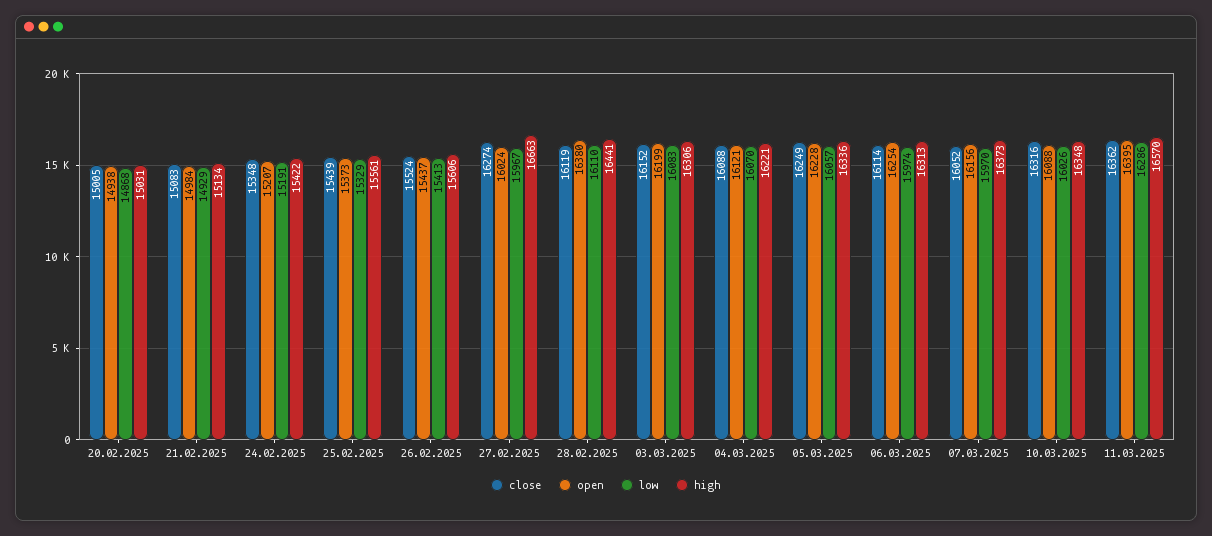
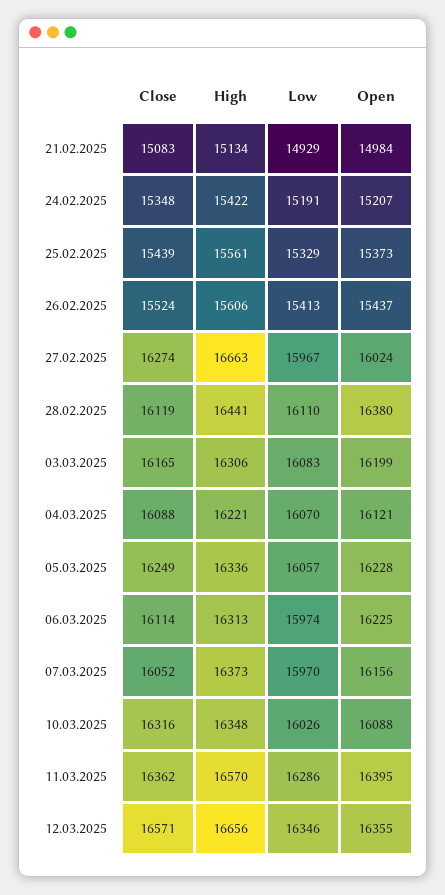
close, 20.02.2025: 15005 -> none
open, 20.02.2025: 14938 -> none
low, 20.02.2025: 14868 -> none
high, 20.02.2025: 15031 -> none
close, 03.03.2025: 16152 -> 16165
open, 06.03.2025: 16254 -> 16225
close, 12.03.2025: none -> 16571
high, 12.03.2025: none -> 16656
low, 12.03.2025: none -> 16346
open, 12.03.2025: none -> 16355

